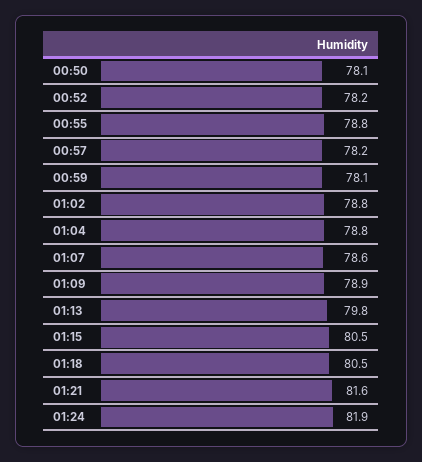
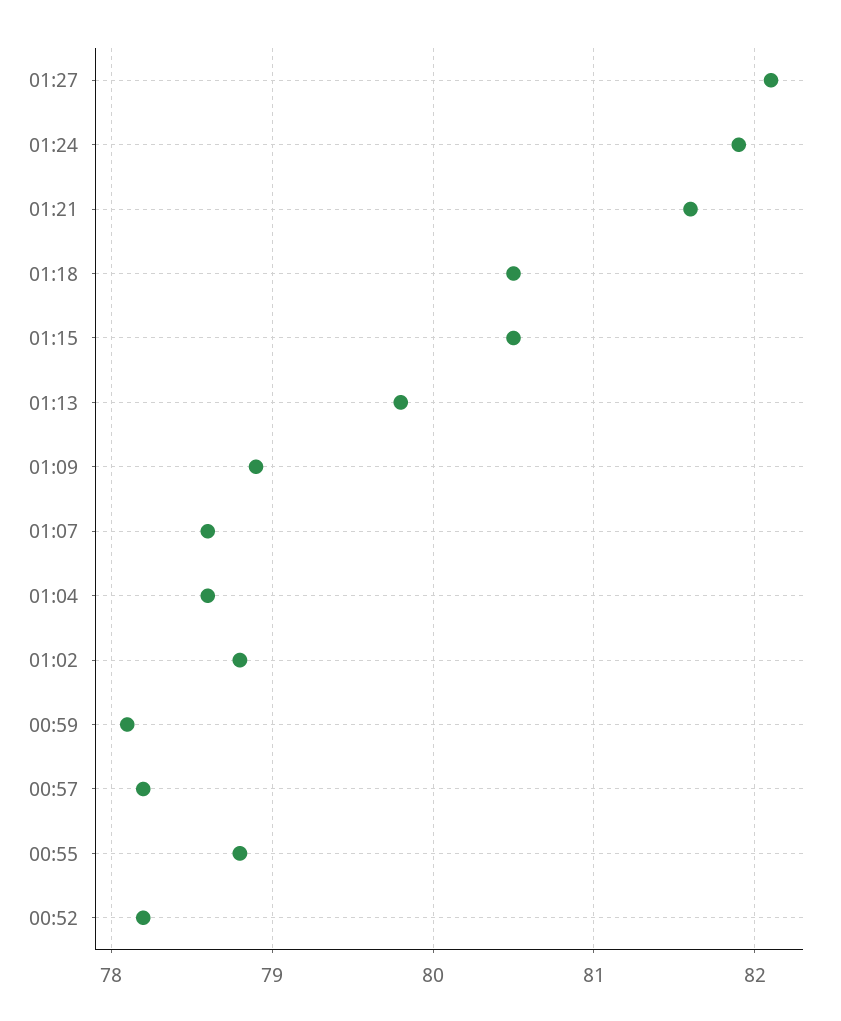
00:50: 78.1 -> none
01:04: 78.8 -> 78.6
01:27: none -> 82.1

